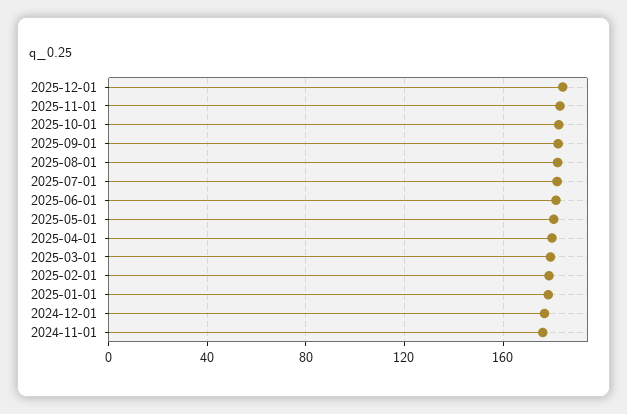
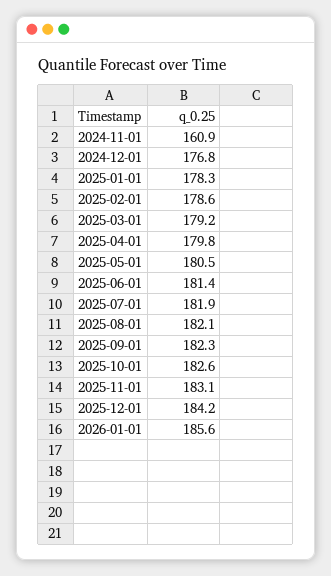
2024-11-01: 175 -> 160.9
2026-01-01: none -> 185.6

